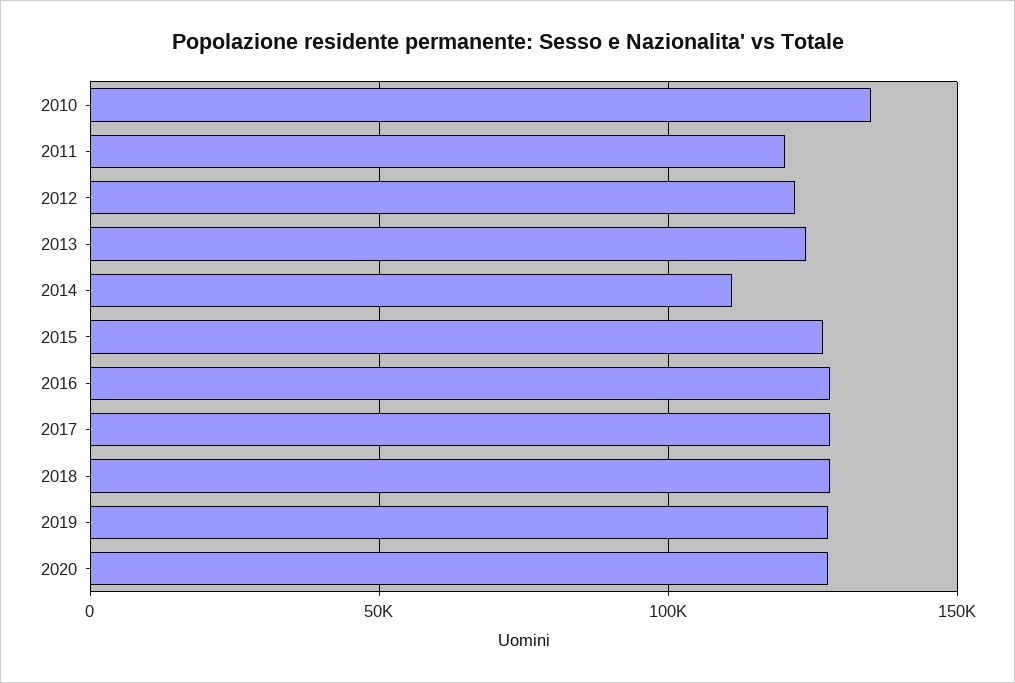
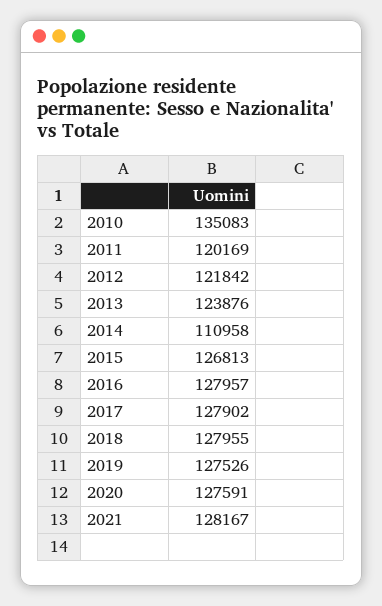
2021: none -> 128167

